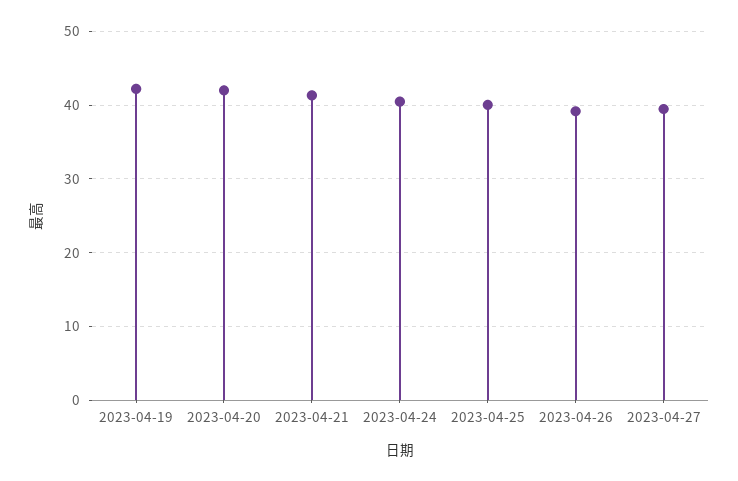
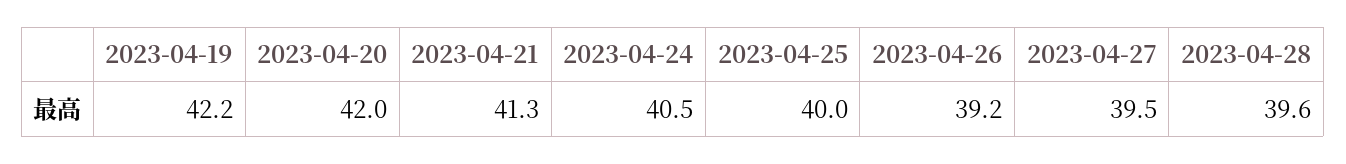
2023-04-28: none -> 39.6

